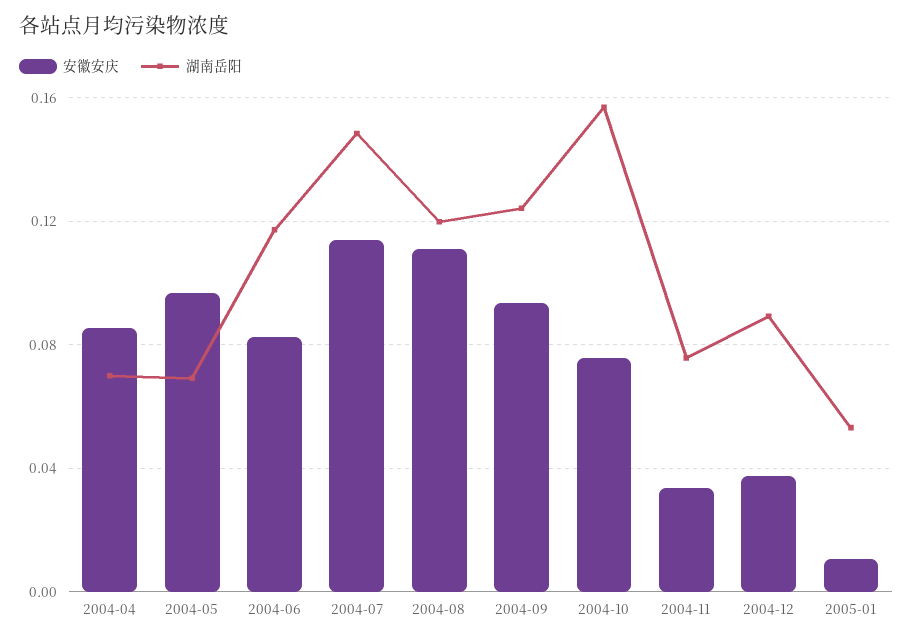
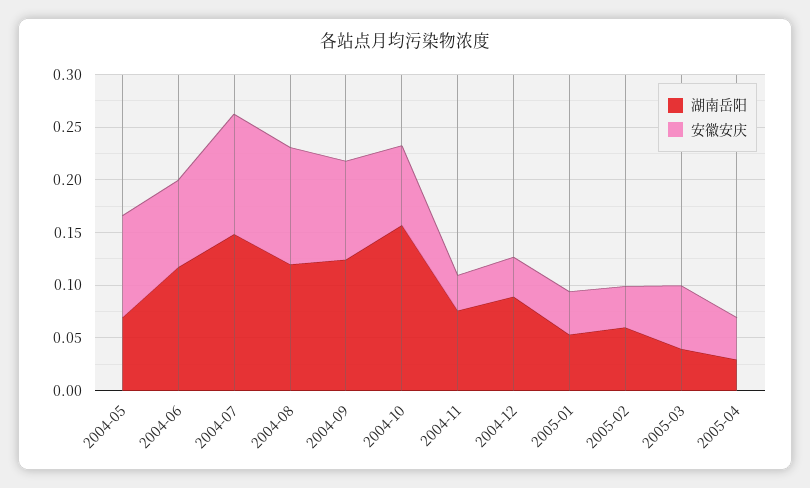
安徽安庆, 2004-04: 0.085 -> none
湖南岳阳, 2004-04: 0.07 -> none
安徽安庆, 2005-01: 0.01 -> 0.04
湖南岳阳, 2005-02: none -> 0.06
安徽安庆, 2005-02: none -> 0.04
湖南岳阳, 2005-03: none -> 0.04
安徽安庆, 2005-03: none -> 0.06
湖南岳阳, 2005-04: none -> 0.03
安徽安庆, 2005-04: none -> 0.04

